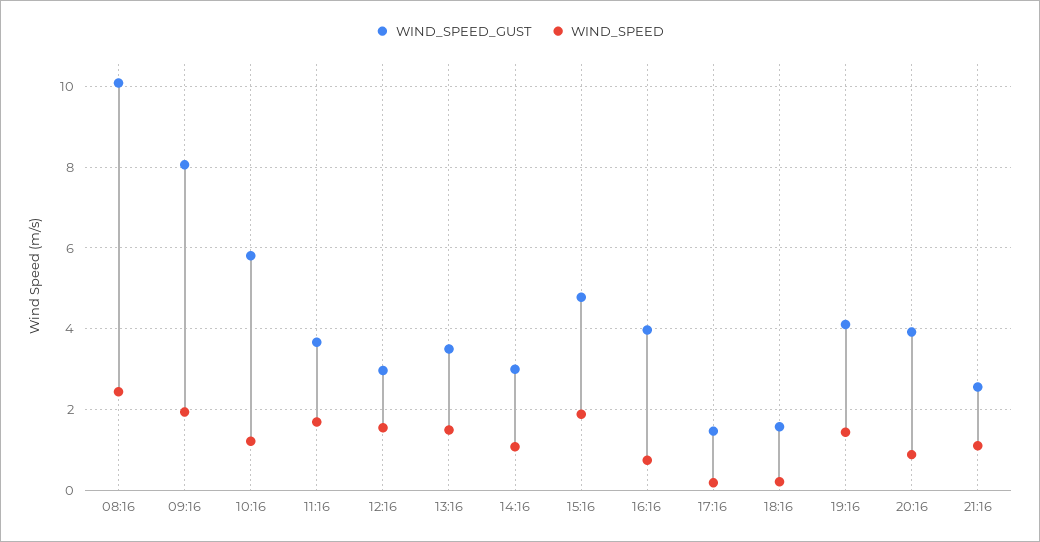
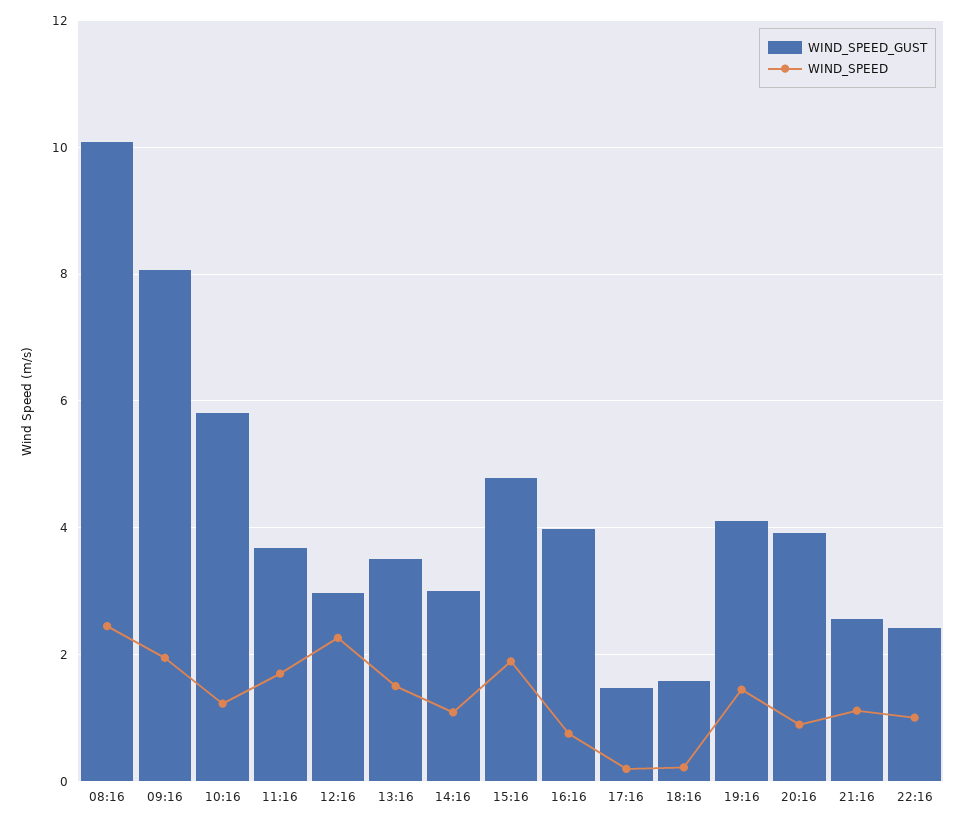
WIND_SPEED, 12:16: 1.6 -> 2.2
WIND_SPEED_GUST, 22:16: none -> 2.4
WIND_SPEED, 22:16: none -> 1

